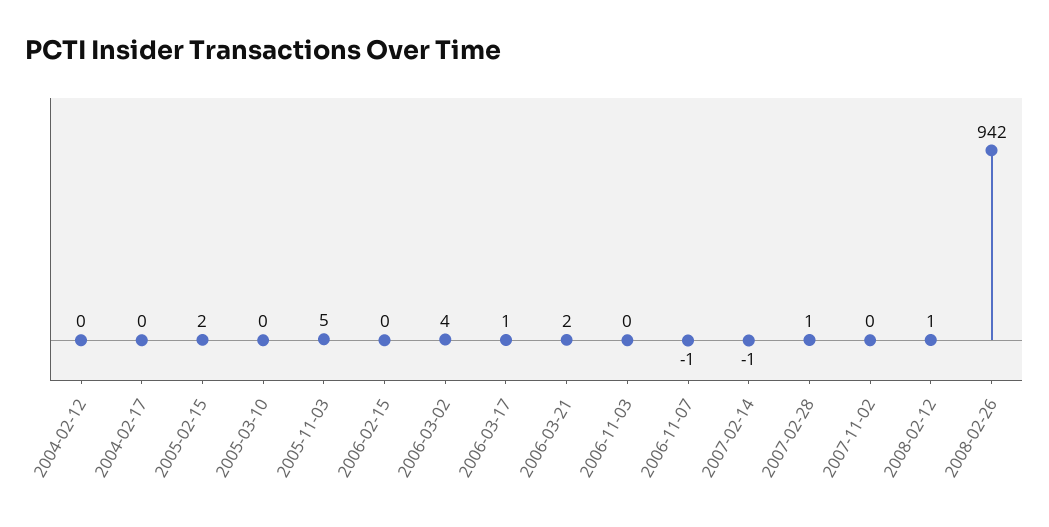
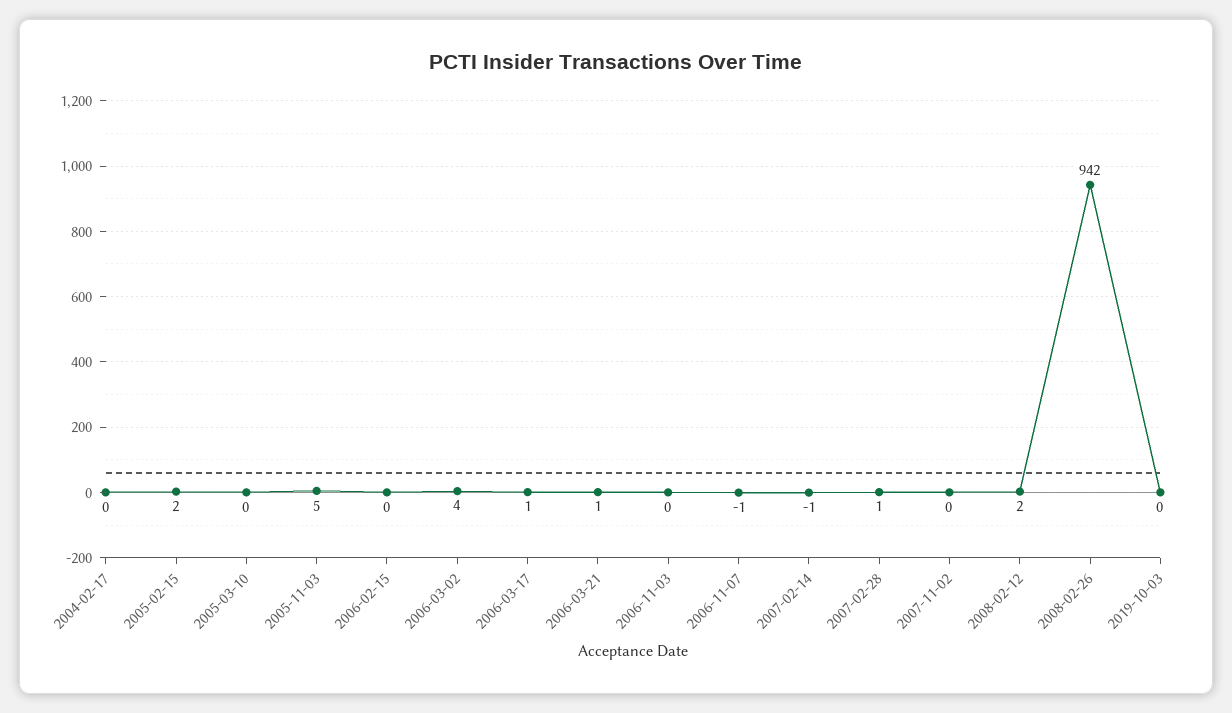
2004-02-12: 0 -> none
2006-03-21: 2 -> 1
2008-02-12: 1 -> 2
2019-10-03: none -> 0

